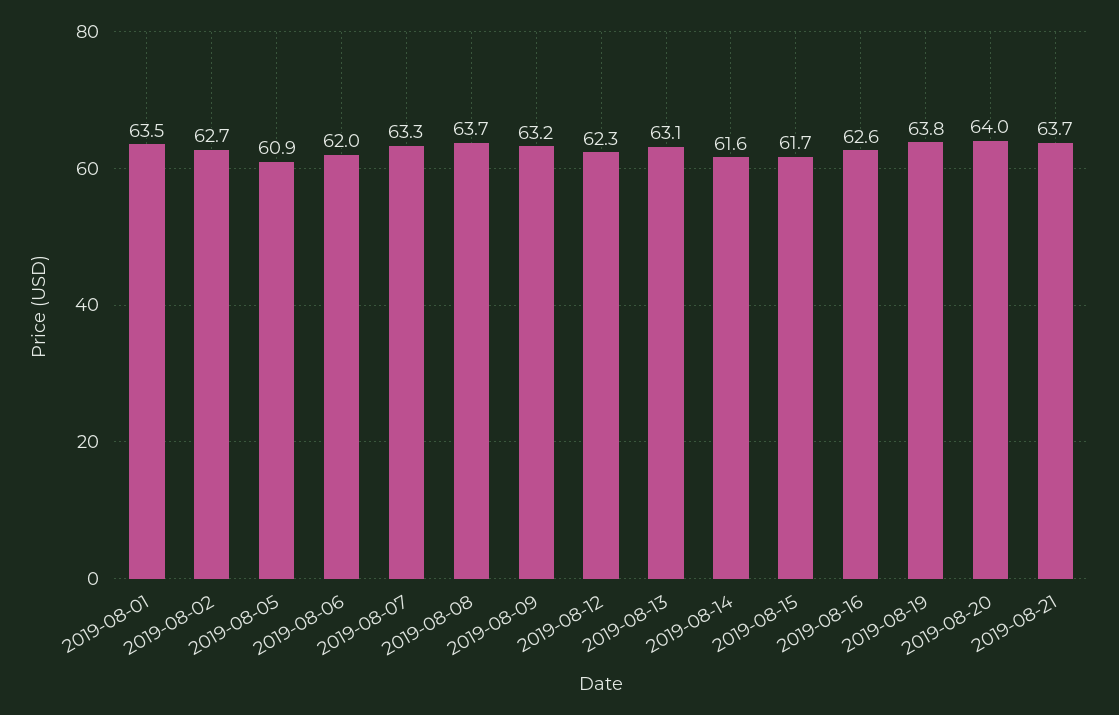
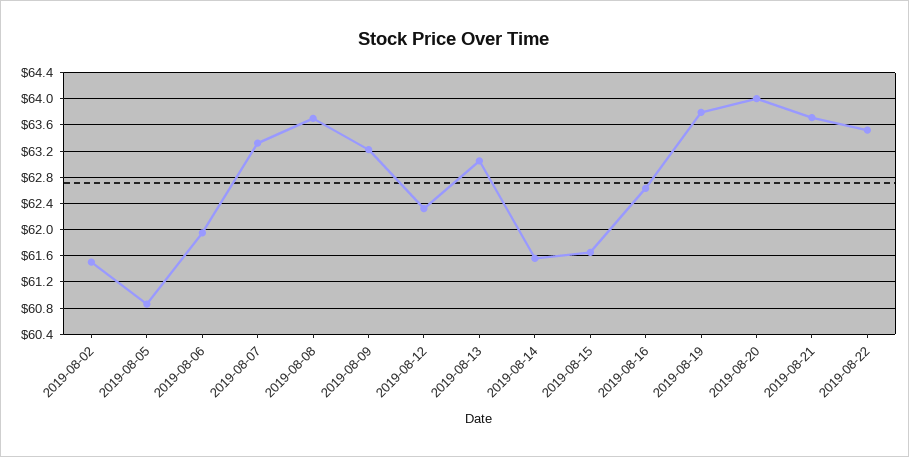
2019-08-01: 63.5 -> none
2019-08-02: 62.7 -> 61.5
2019-08-22: none -> 63.5

